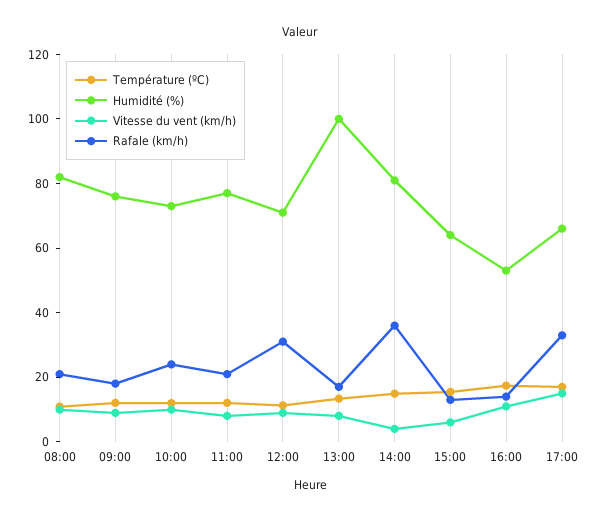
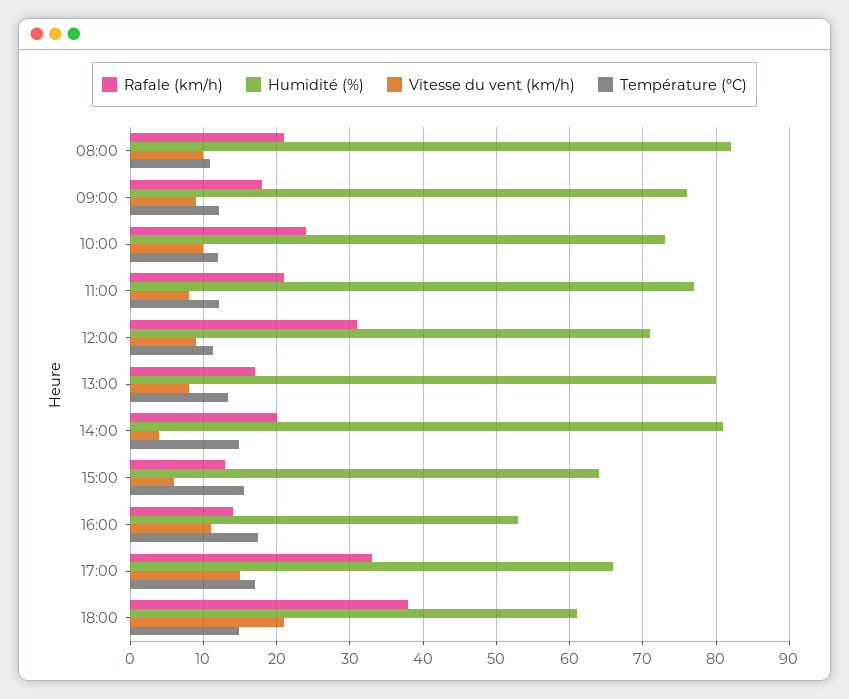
Humidité (%), 13:00: 100 -> 80
Rafale (km/h), 14:00: 35 -> 20
Rafale (km/h), 18:00: none -> 38
Humidité (%), 18:00: none -> 61
Vitesse du vent (km/h), 18:00: none -> 21
Température (ºC), 18:00: none -> 15

